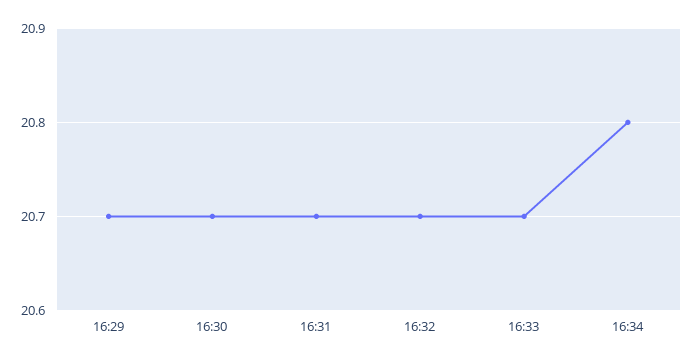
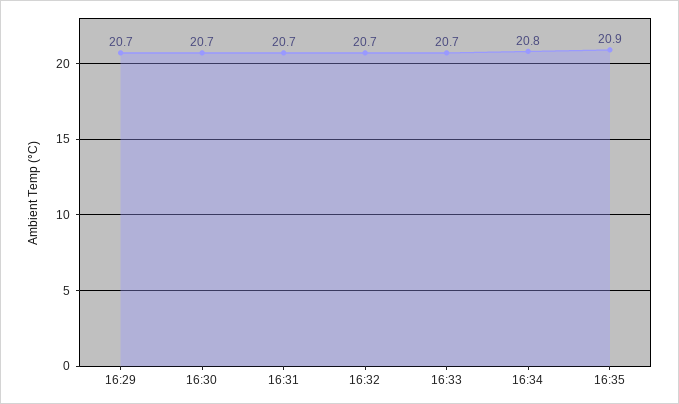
16:35: none -> 20.9

